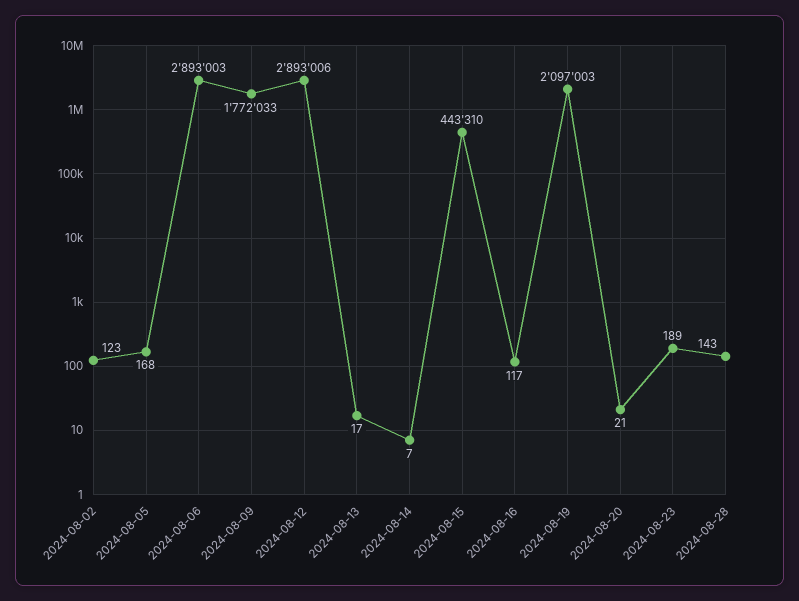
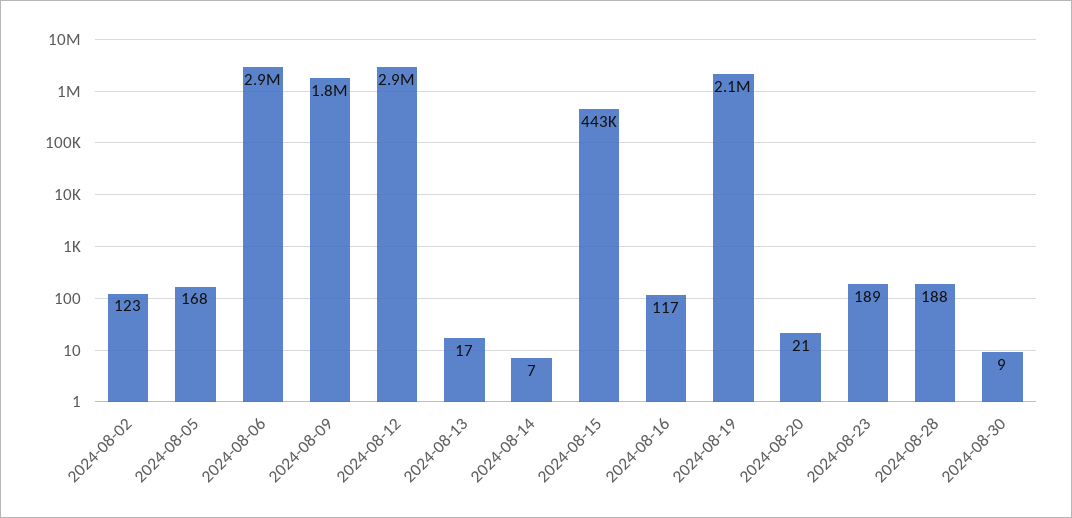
2024-08-28: 143 -> 188
2024-08-30: none -> 9

